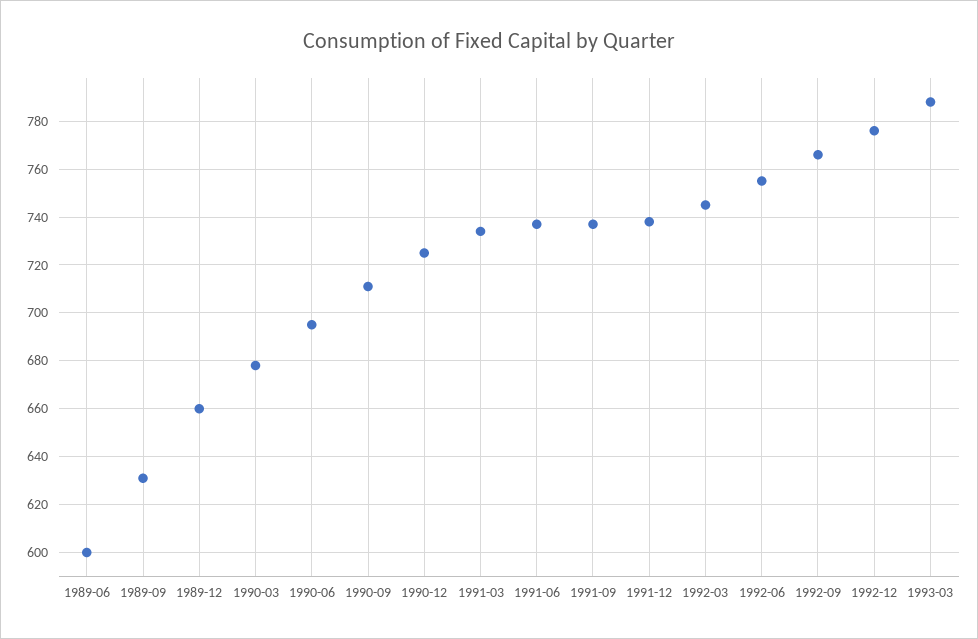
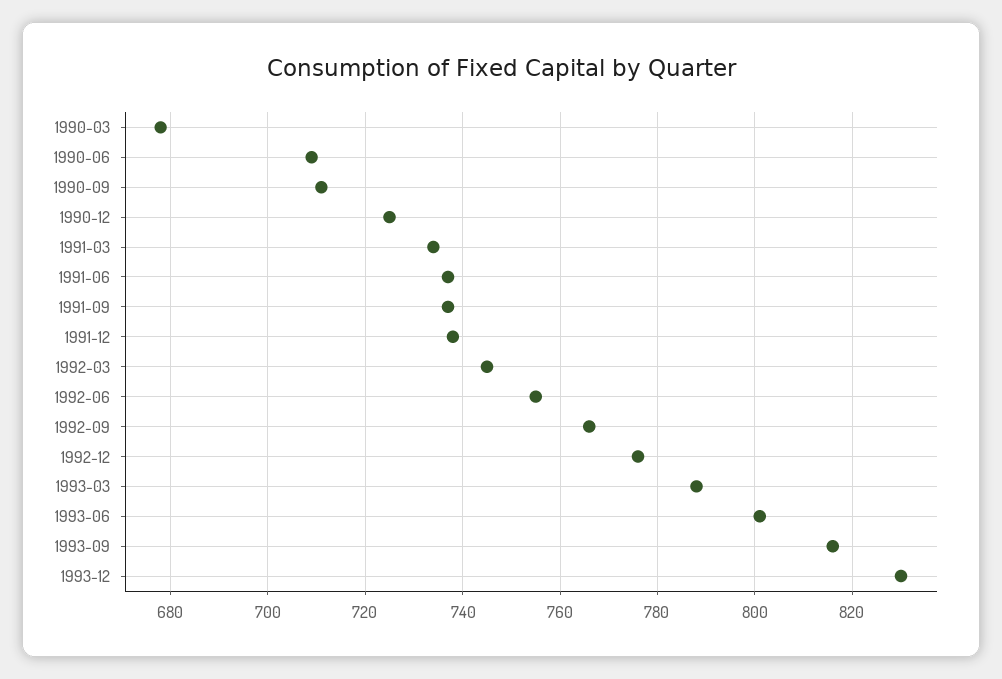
1989-06: 600 -> none
1989-09: 630 -> none
1989-12: 660 -> none
1990-06: 695 -> 710
1993-06: none -> 800
1993-09: none -> 815
1993-12: none -> 830

